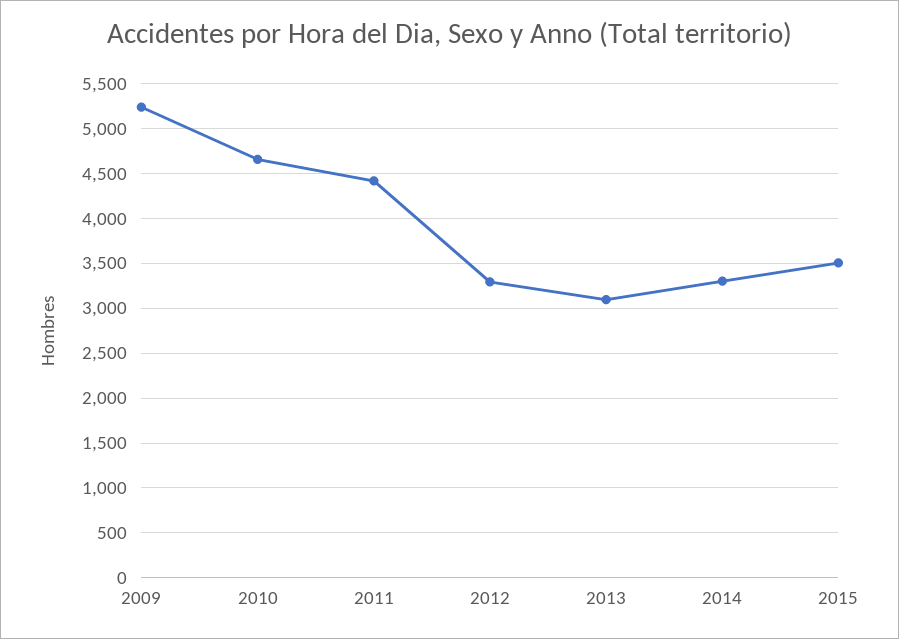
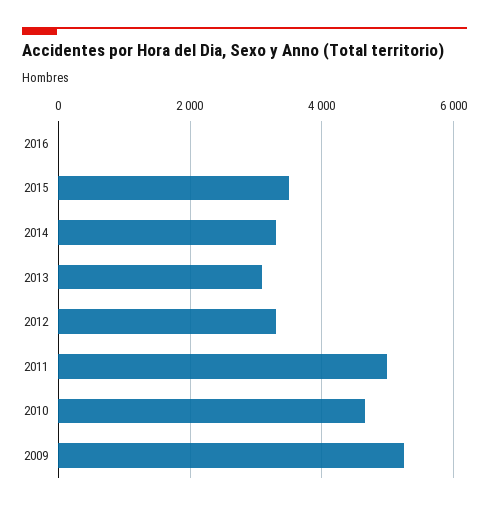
2011: 4400 -> 5000
2016: none -> 0

